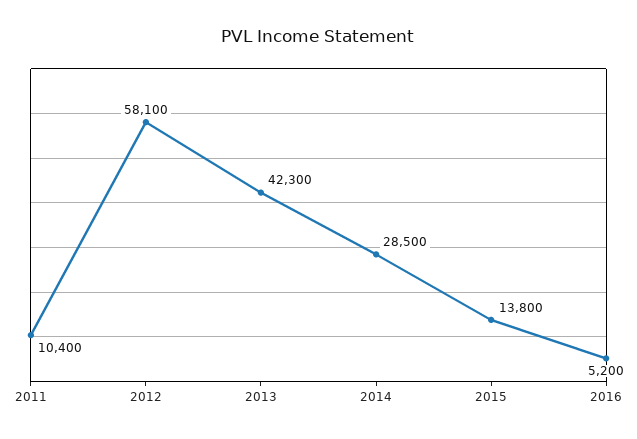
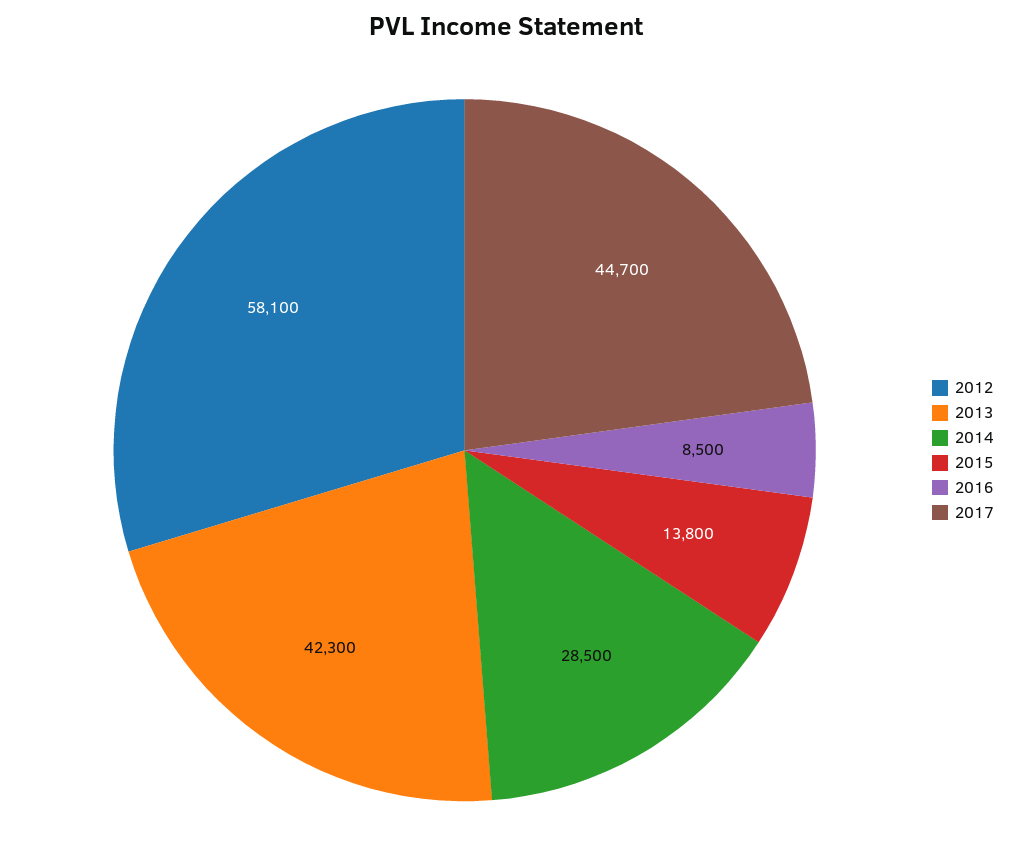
2011: 10400 -> none
2016: 5200 -> 8500
2017: none -> 44700

